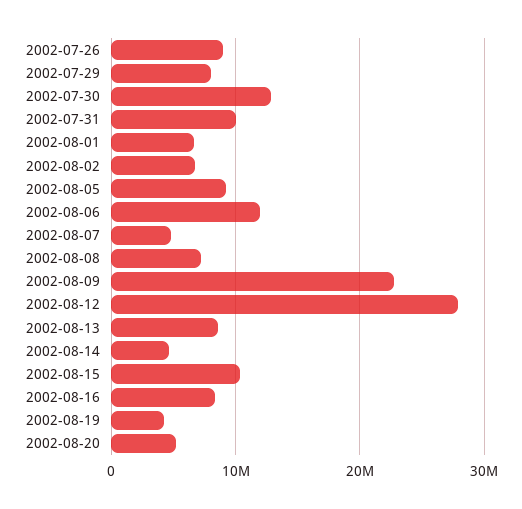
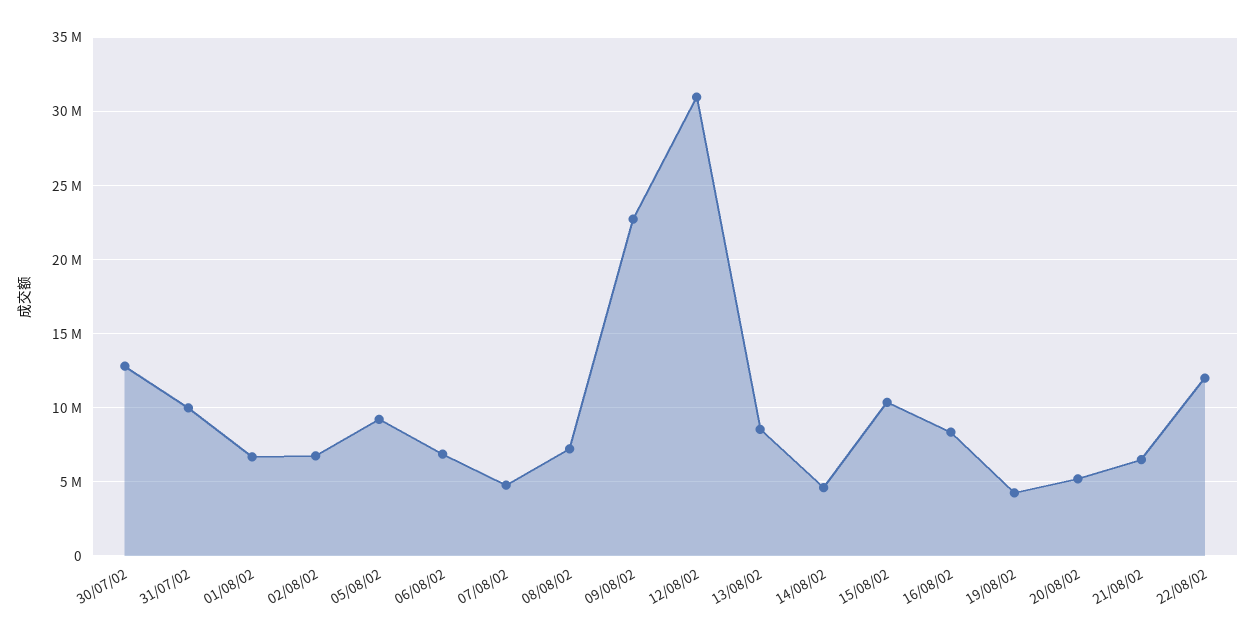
2002-07-26: 9000000 -> none
2002-07-29: 8000000 -> none
2002-08-06: 12000000 -> 7000000
2002-08-12: 28000000 -> 31000000
21/08/02: none -> 6500000
22/08/02: none -> 12000000

